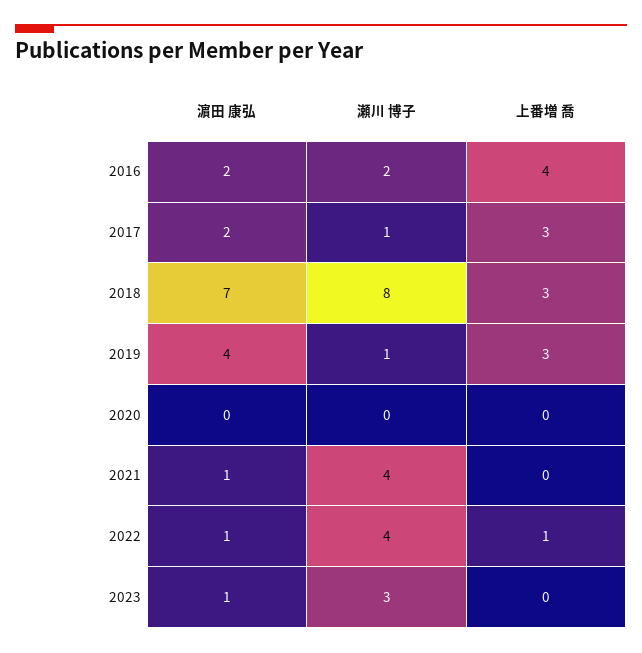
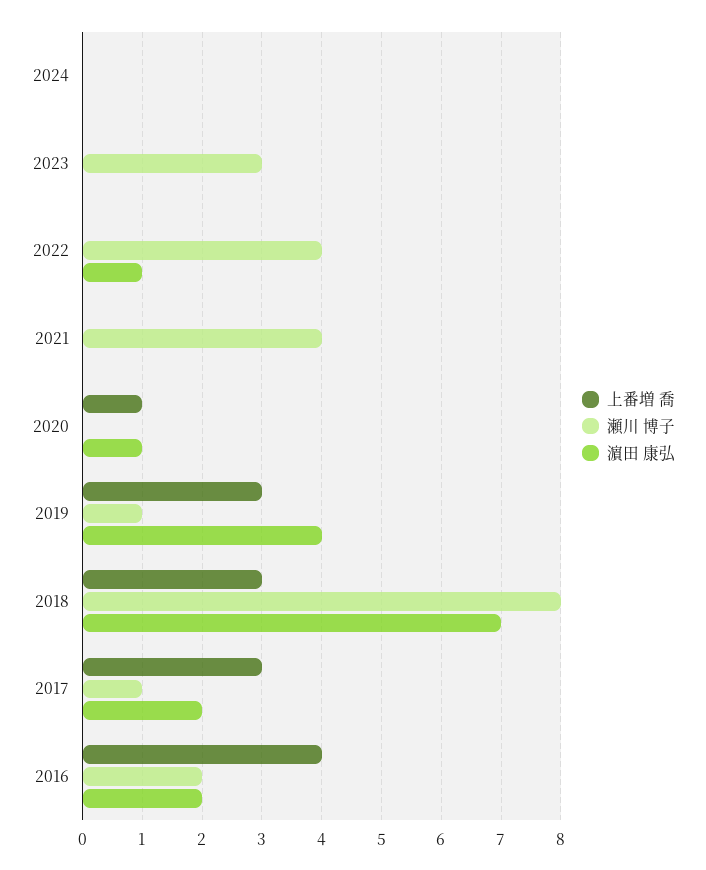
濵田 康弘, 2020: 0 -> 1
上番増 喬, 2020: 0 -> 1
濵田 康弘, 2021: 1 -> 0
上番増 喬, 2022: 1 -> 0
濵田 康弘, 2023: 1 -> 0
上番増 喬, 2024: none -> 0
瀬川 博子, 2024: none -> 0
濵田 康弘, 2024: none -> 0

